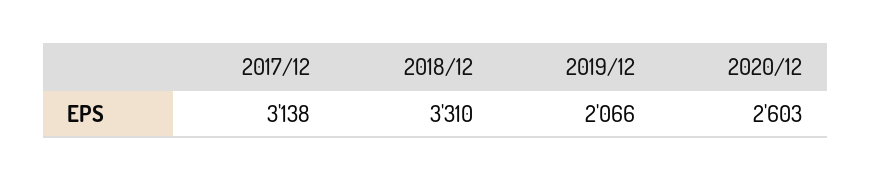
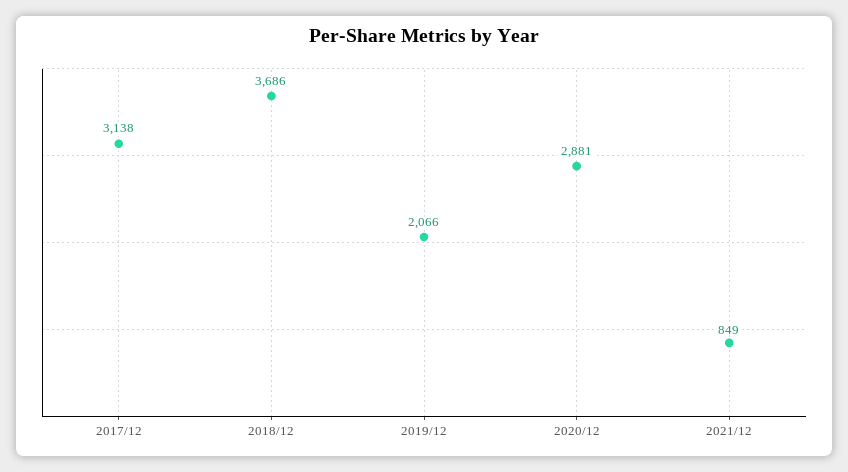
2018/12: 3310 -> 3686
2020/12: 2603 -> 2881
2021/12: none -> 849

